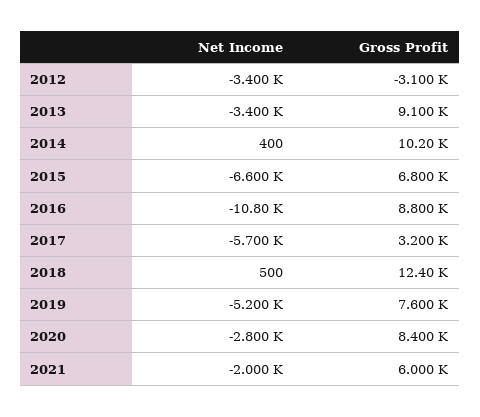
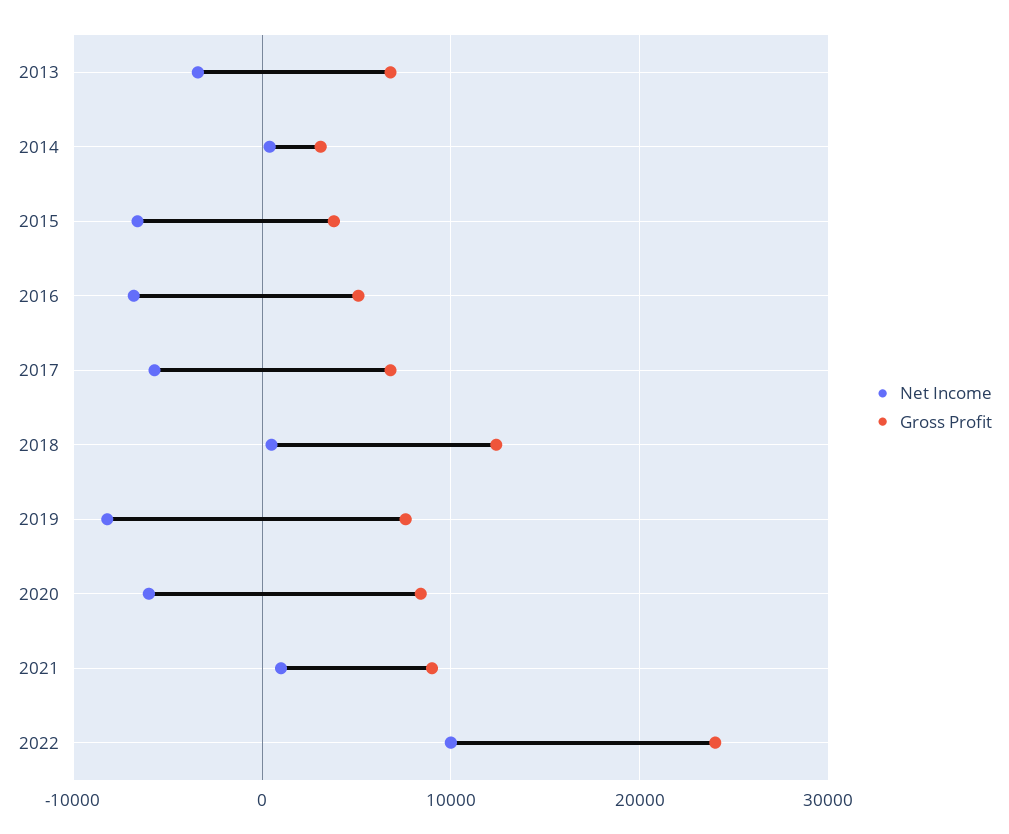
Net Income, 2012: -3400 -> none
Gross Profit, 2012: -3100 -> none
Gross Profit, 2013: 9100 -> 7000
Gross Profit, 2014: 10200 -> 3000
Gross Profit, 2015: 6800 -> 4000
Net Income, 2016: -10800 -> -7000
Gross Profit, 2016: 8800 -> 5000
Gross Profit, 2017: 3200 -> 7000
Net Income, 2019: -5200 -> -8000
Net Income, 2020: -2800 -> -6000
Net Income, 2021: -2000 -> 1000
Gross Profit, 2021: 6000 -> 9000
Net Income, 2022: none -> 10000
Gross Profit, 2022: none -> 24000

